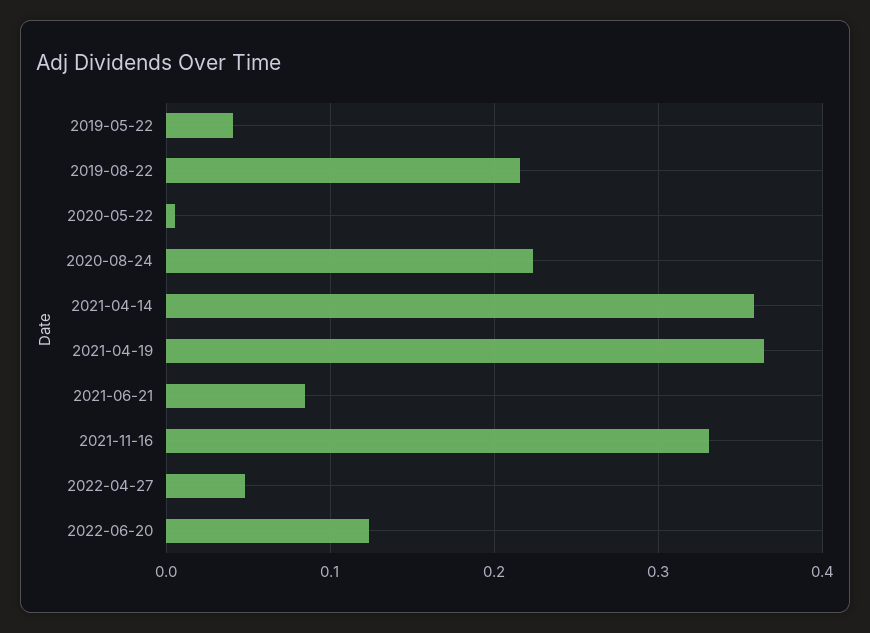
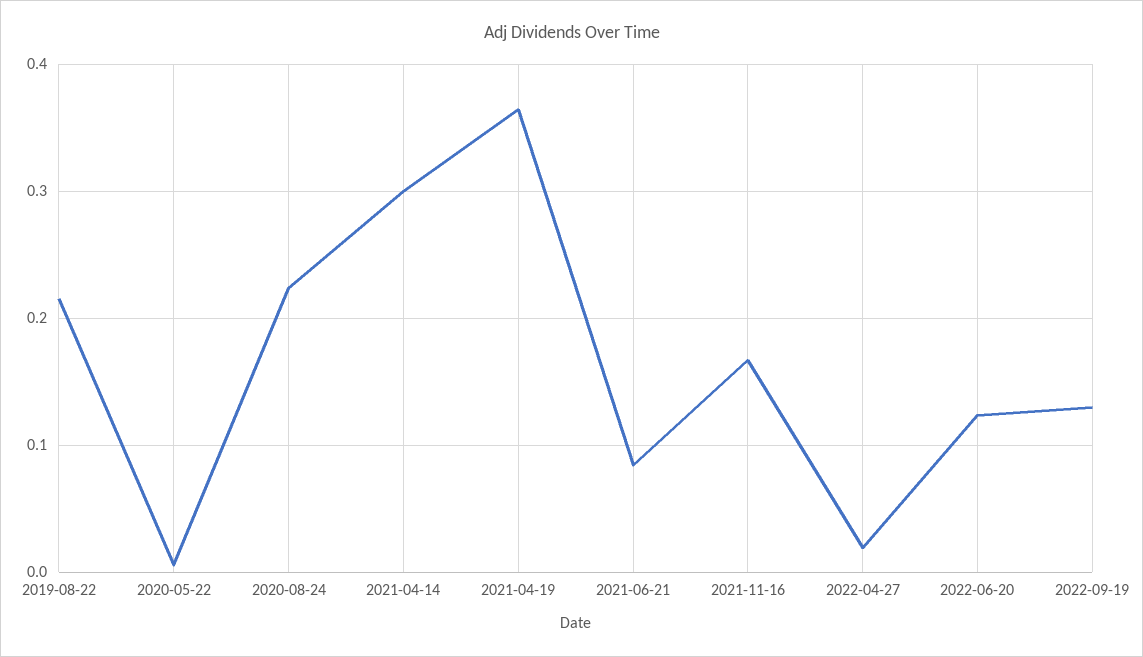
2019-05-22: 0.04 -> none
2021-04-14: 0.36 -> 0.3
2021-11-16: 0.33 -> 0.17
2022-04-27: 0.05 -> 0.02
2022-09-19: none -> 0.13

